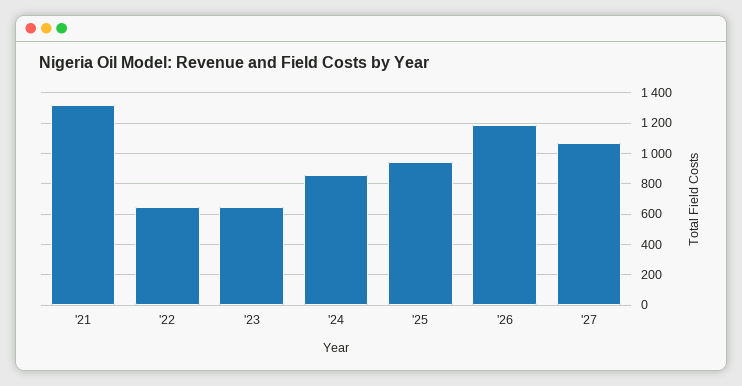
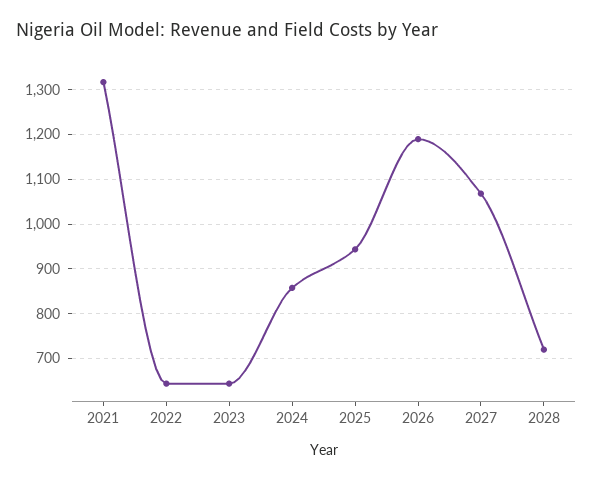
2028: none -> 720

